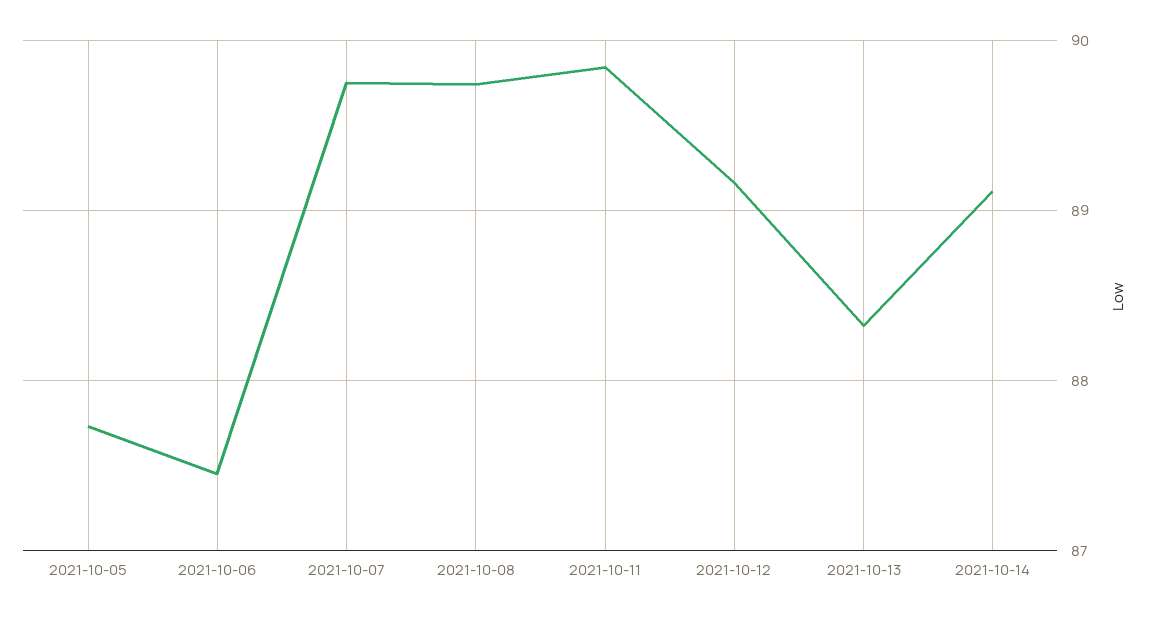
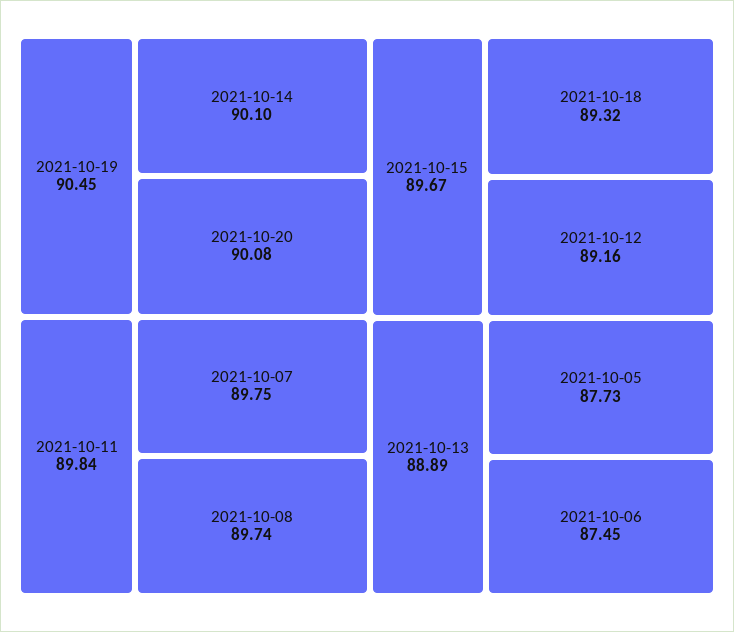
2021-10-13: 88.3 -> 88.89
2021-10-14: 89.1 -> 90.1
2021-10-19: none -> 90.45
2021-10-20: none -> 90.08
2021-10-15: none -> 89.67
2021-10-18: none -> 89.32

